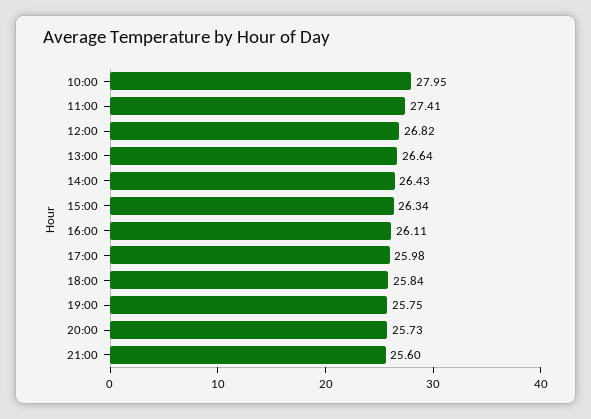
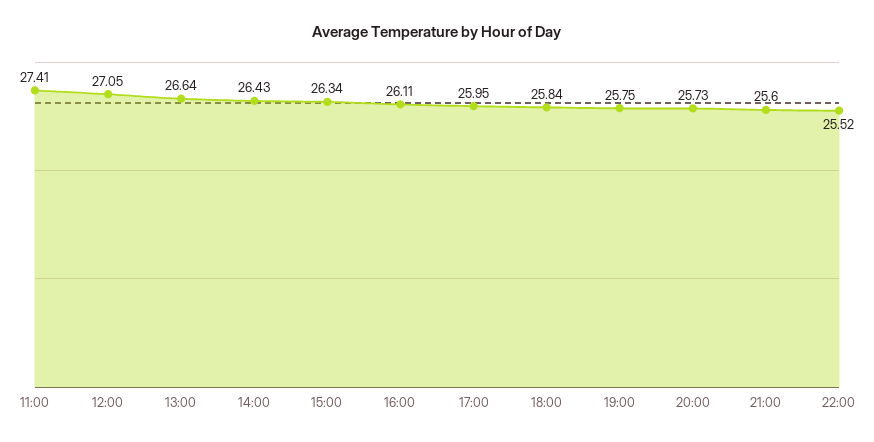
10:00: 27.95 -> none
12:00: 26.82 -> 27.05
17:00: 25.98 -> 25.95
22:00: none -> 25.52

